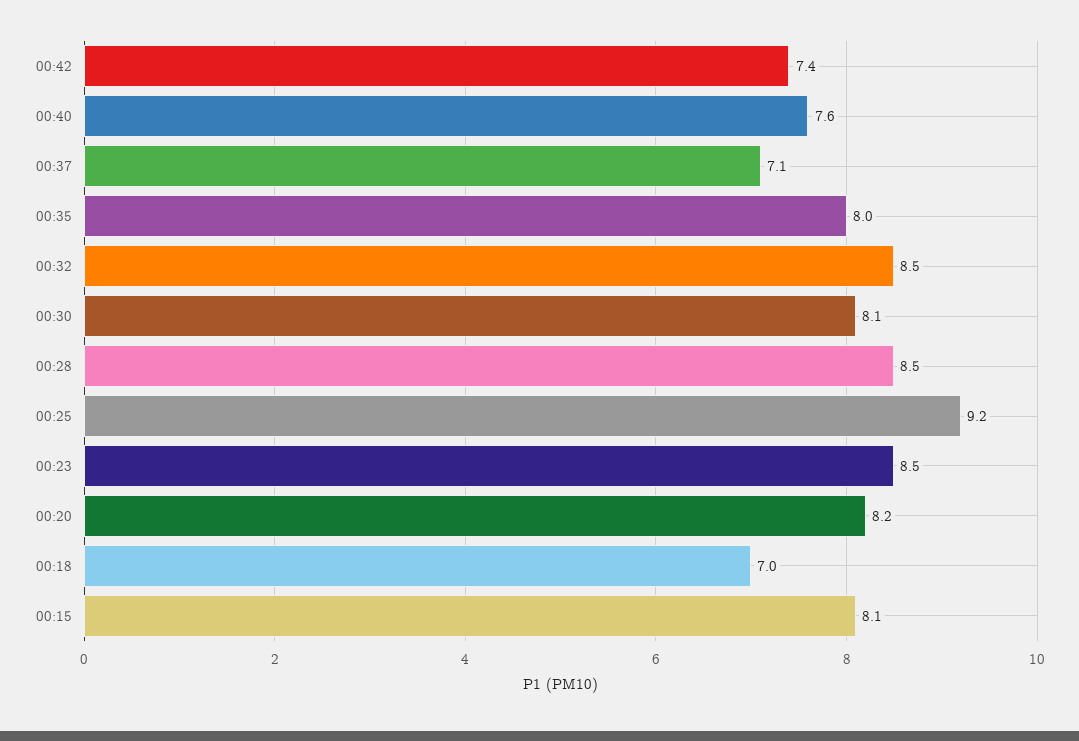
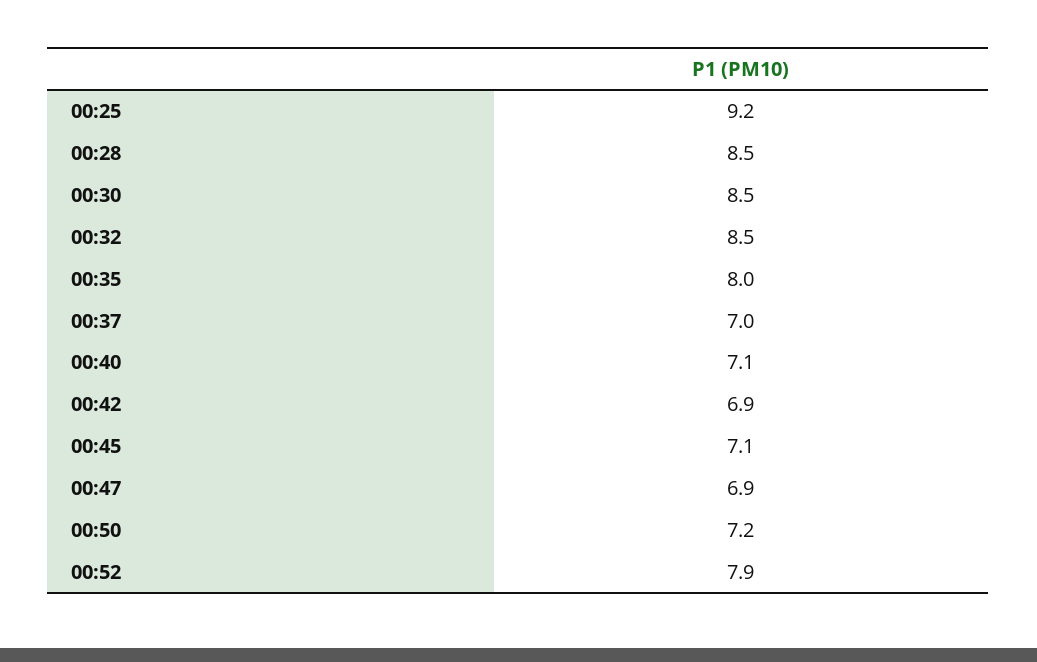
00:42: 7.4 -> 6.9
00:40: 7.6 -> 7.1
00:37: 7.1 -> 7
00:30: 8.1 -> 8.5
00:23: 8.5 -> none
00:20: 8.2 -> none
00:18: 7 -> none
00:15: 8.1 -> none
00:45: none -> 7.1
00:47: none -> 6.9
00:50: none -> 7.2
00:52: none -> 7.9

